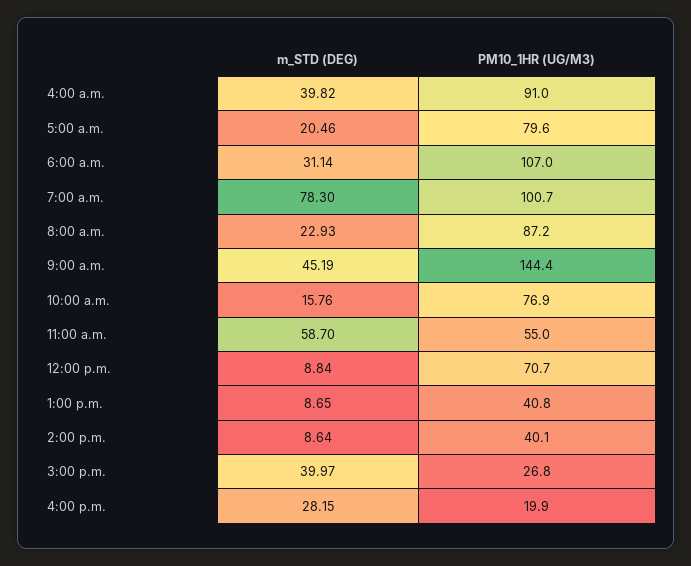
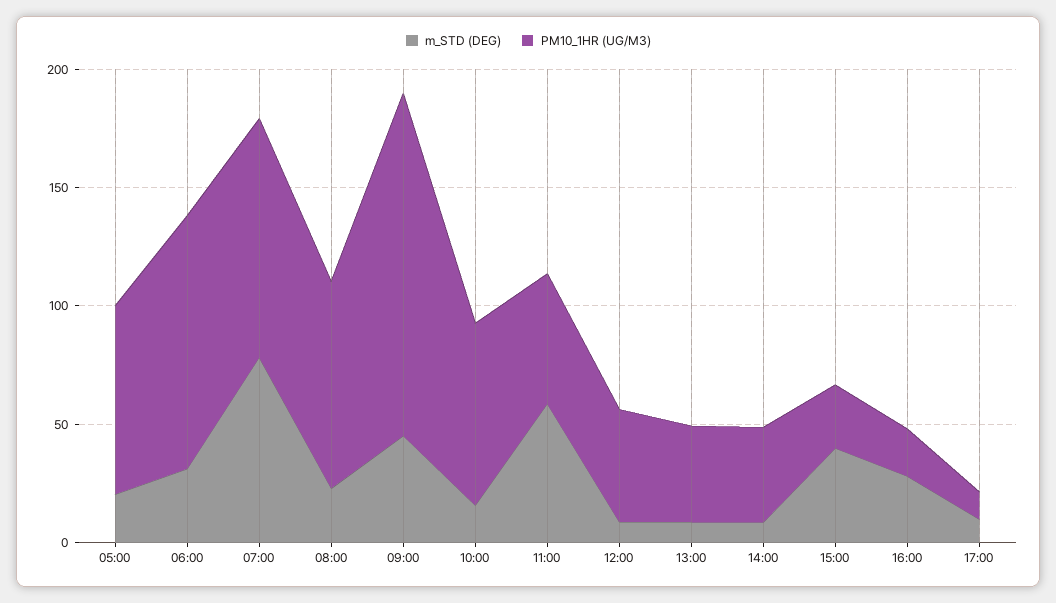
m_STD (DEG), 4:00 a.m.: 39.82 -> none
PM10_1HR (UG/M3), 4:00 a.m.: 91 -> none
PM10_1HR (UG/M3), 12:00 p.m.: 70.7 -> 50
m_STD (DEG), 17:00: none -> 10
PM10_1HR (UG/M3), 17:00: none -> 10

